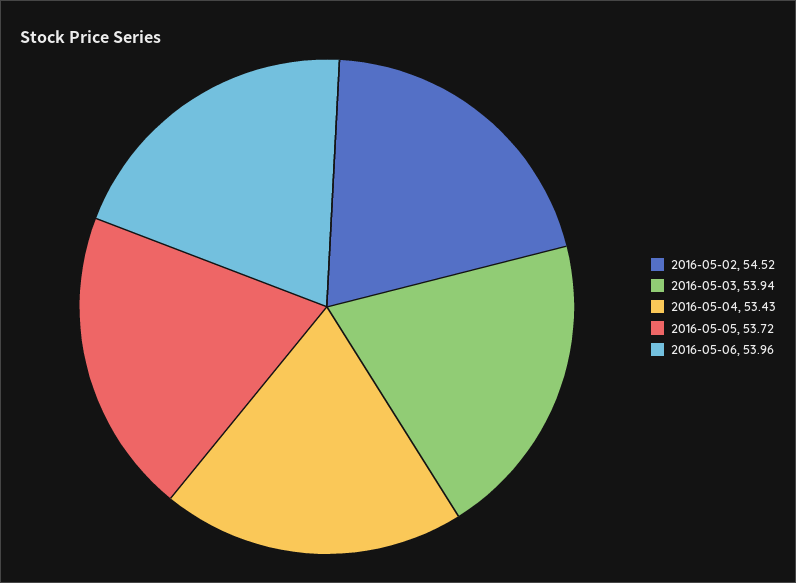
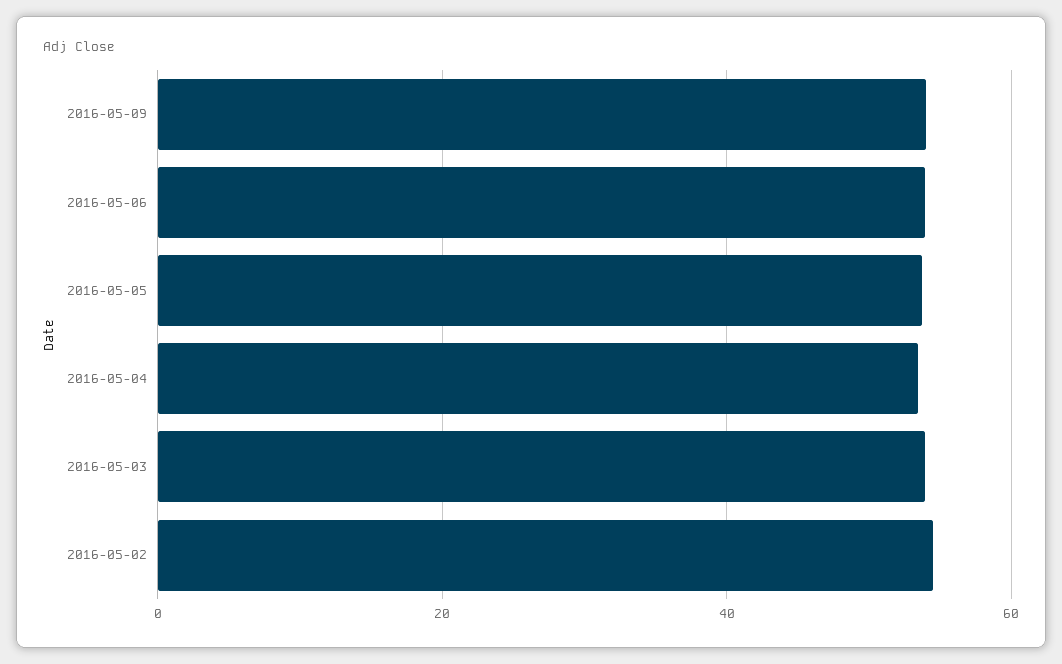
2016-05-09: none -> 54

